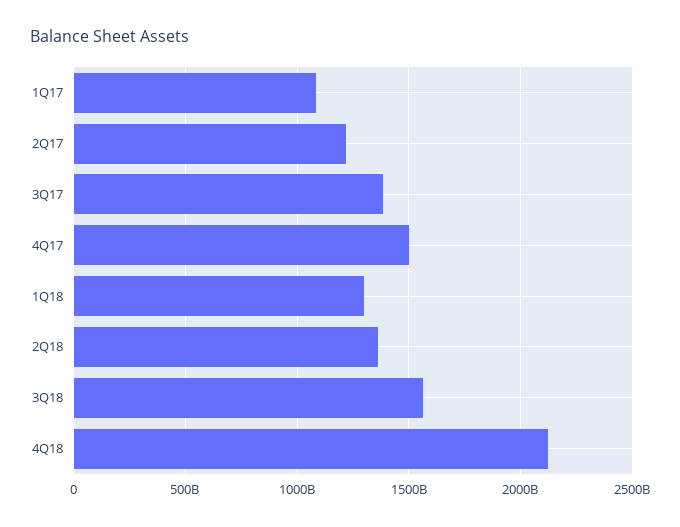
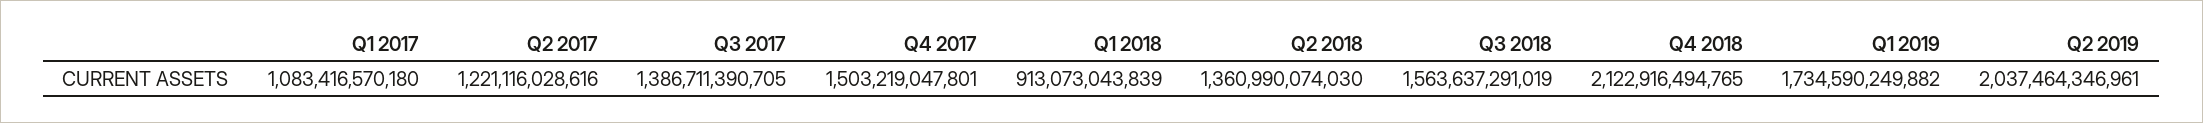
1Q18: 1300000000000 -> 913073043839
Q1 2019: none -> 1734590249882
Q2 2019: none -> 2037464346961

